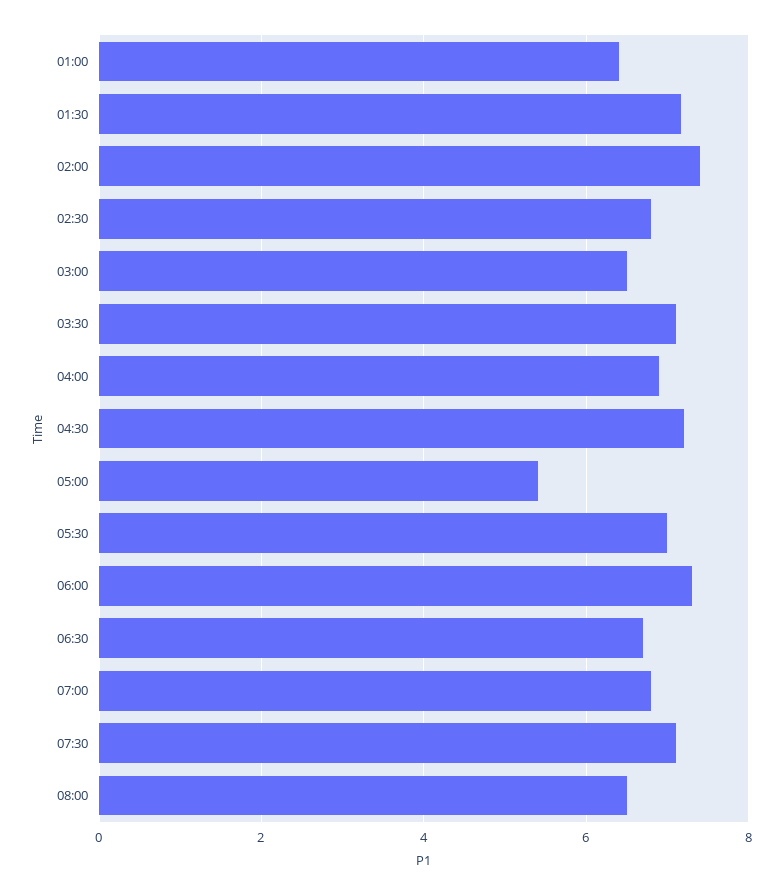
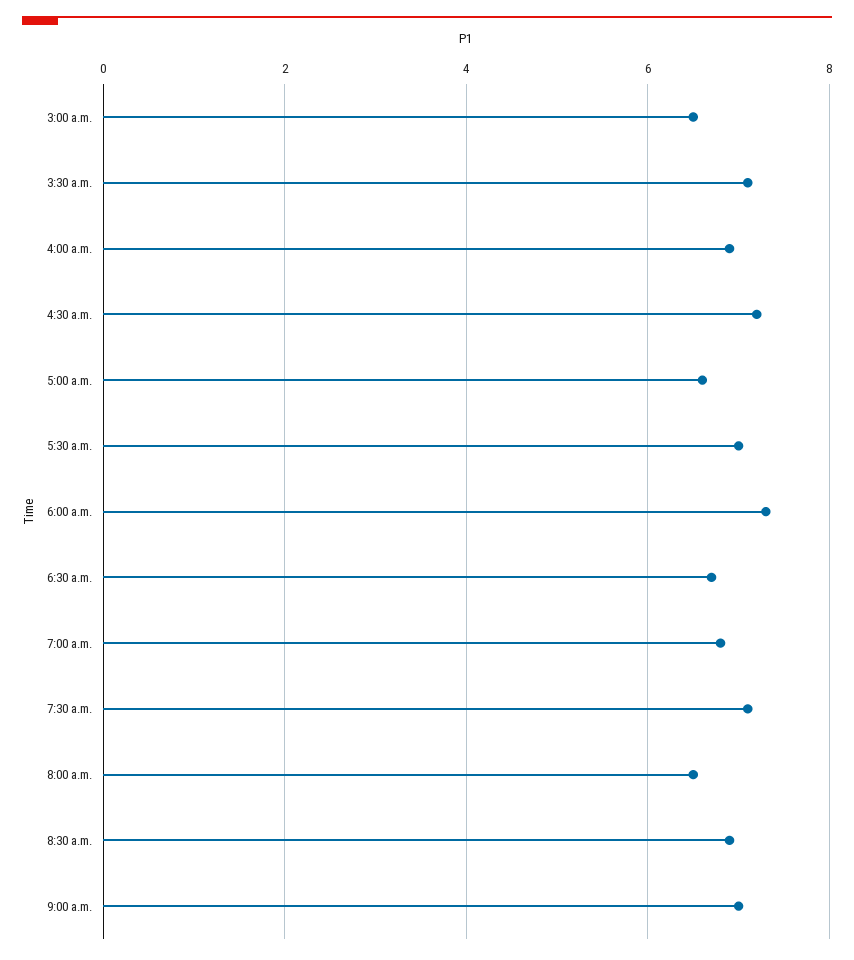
01:00: 6.4 -> none
01:30: 7.2 -> none
02:00: 7.4 -> none
02:30: 6.8 -> none
05:00: 5.4 -> 6.5
8:30 a.m.: none -> 7
9:00 a.m.: none -> 7

